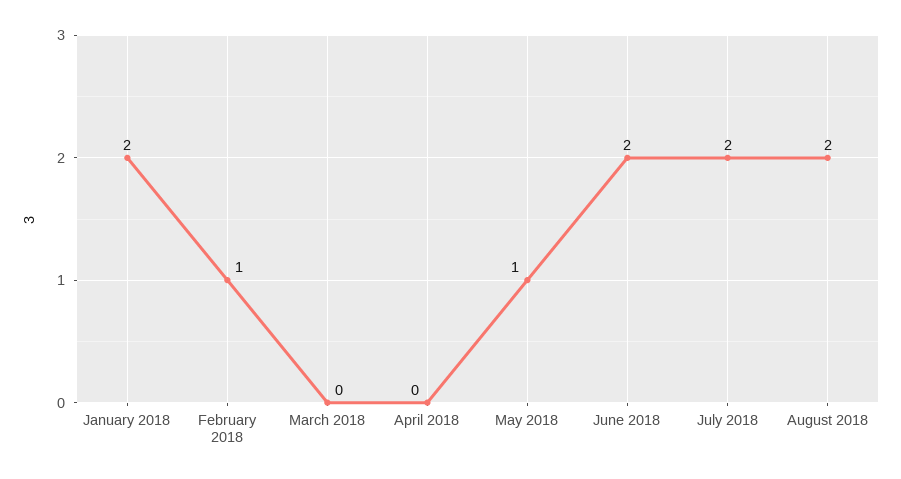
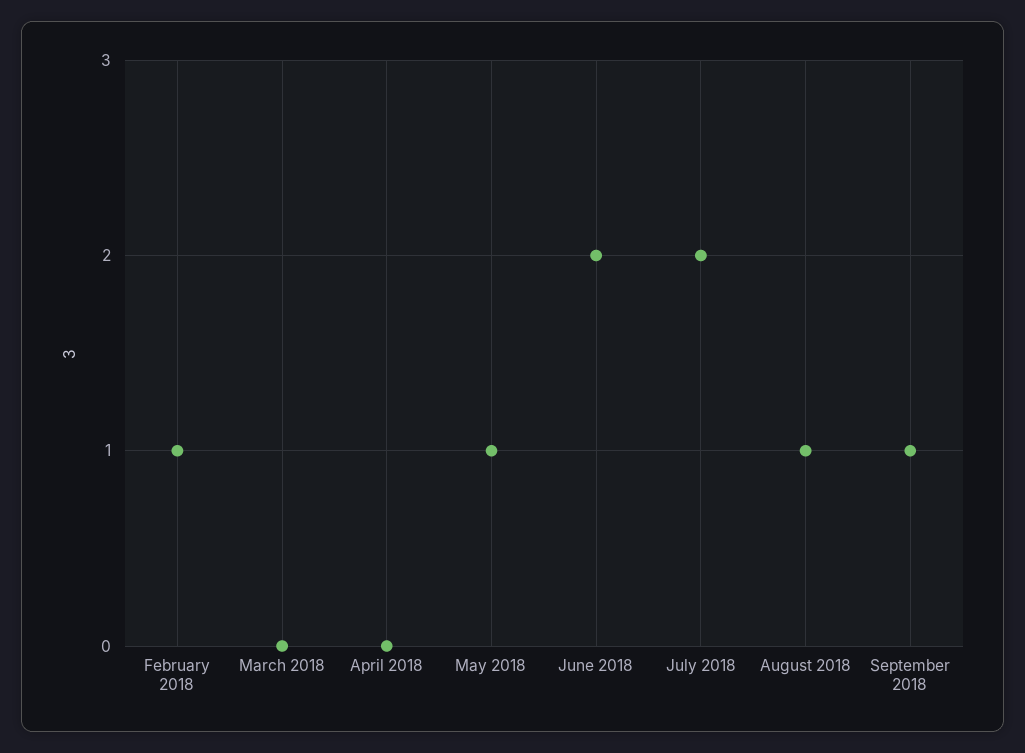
January 2018: 2 -> none
August 2018: 2 -> 1
September 2018: none -> 1

